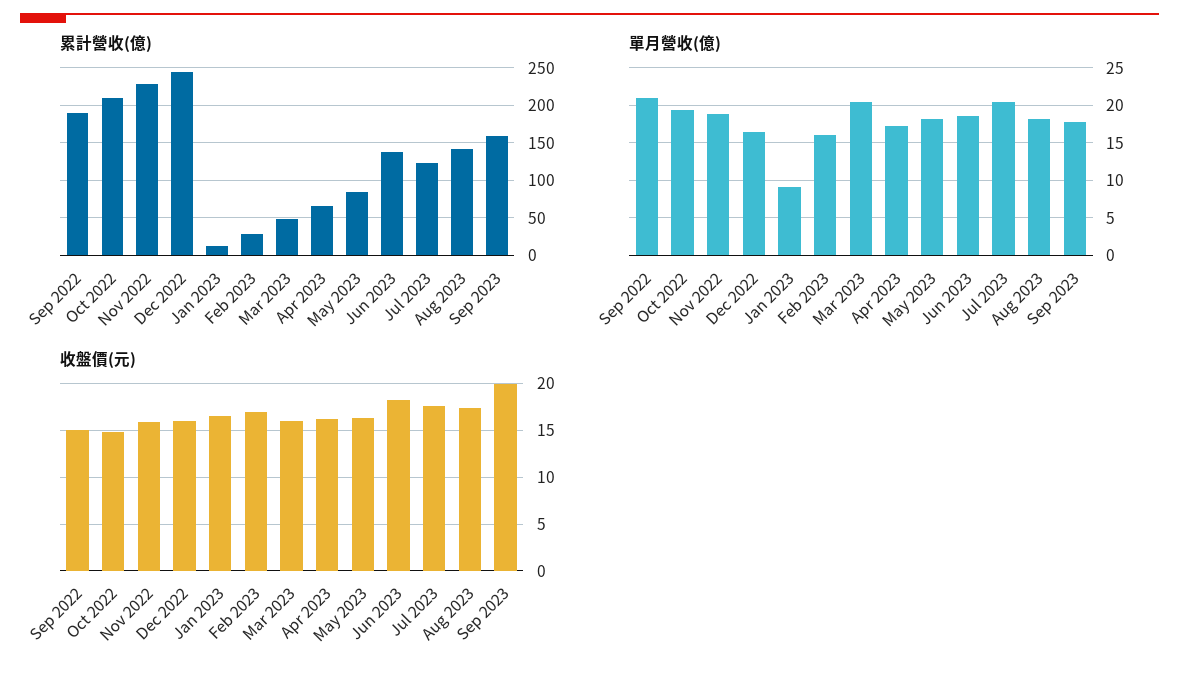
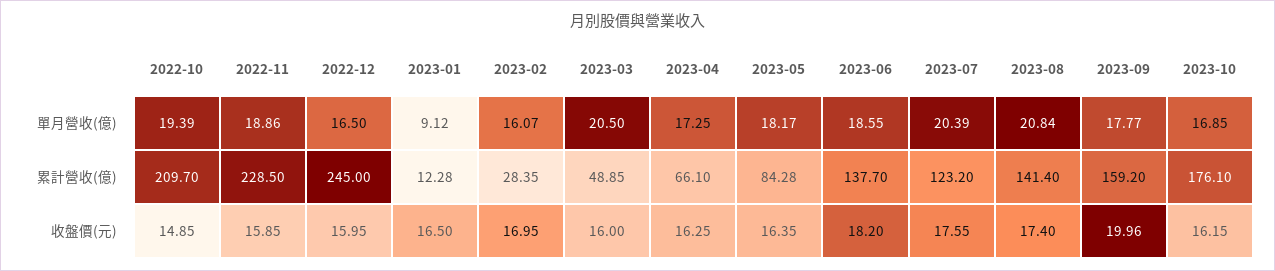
累計營收(億), Sep 2022: 190 -> none
單月營收(億), Sep 2022: 21 -> none
單月營收(億), Aug 2023: 18 -> 20.84
收盤價(元), Sep 2022: 15 -> none
單月營收(億), 2023-10: none -> 16.85
累計營收(億), 2023-10: none -> 176.1
收盤價(元), 2023-10: none -> 16.15

